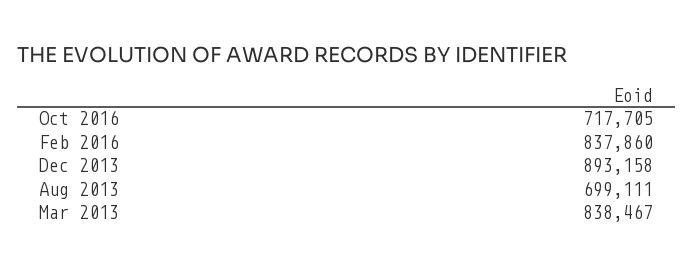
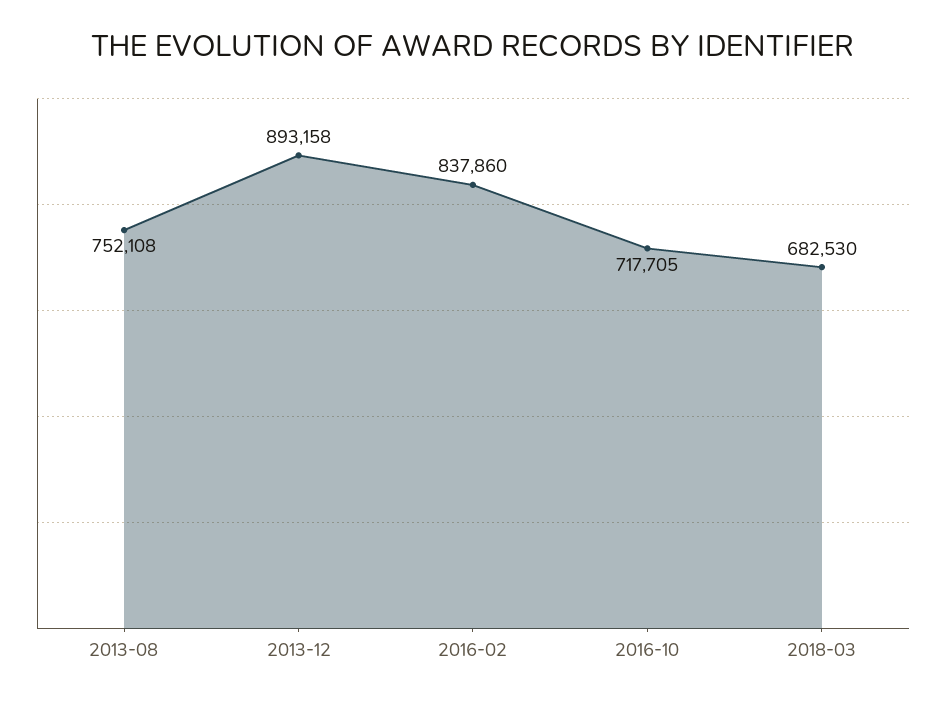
Aug 2013: 699111 -> 752108
Mar 2013: 838467 -> none
2018-03: none -> 682530

